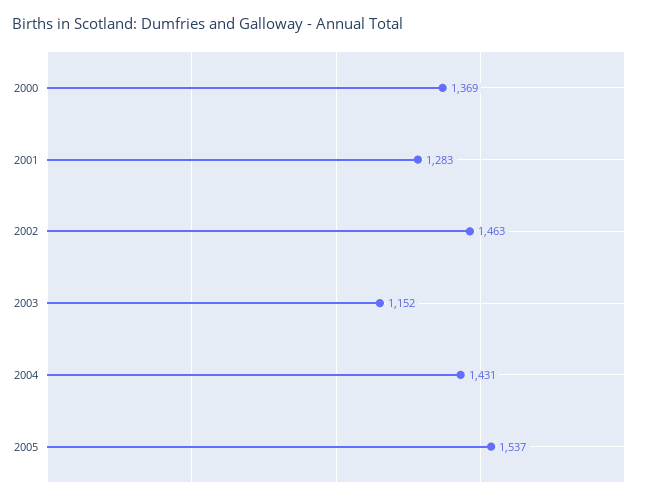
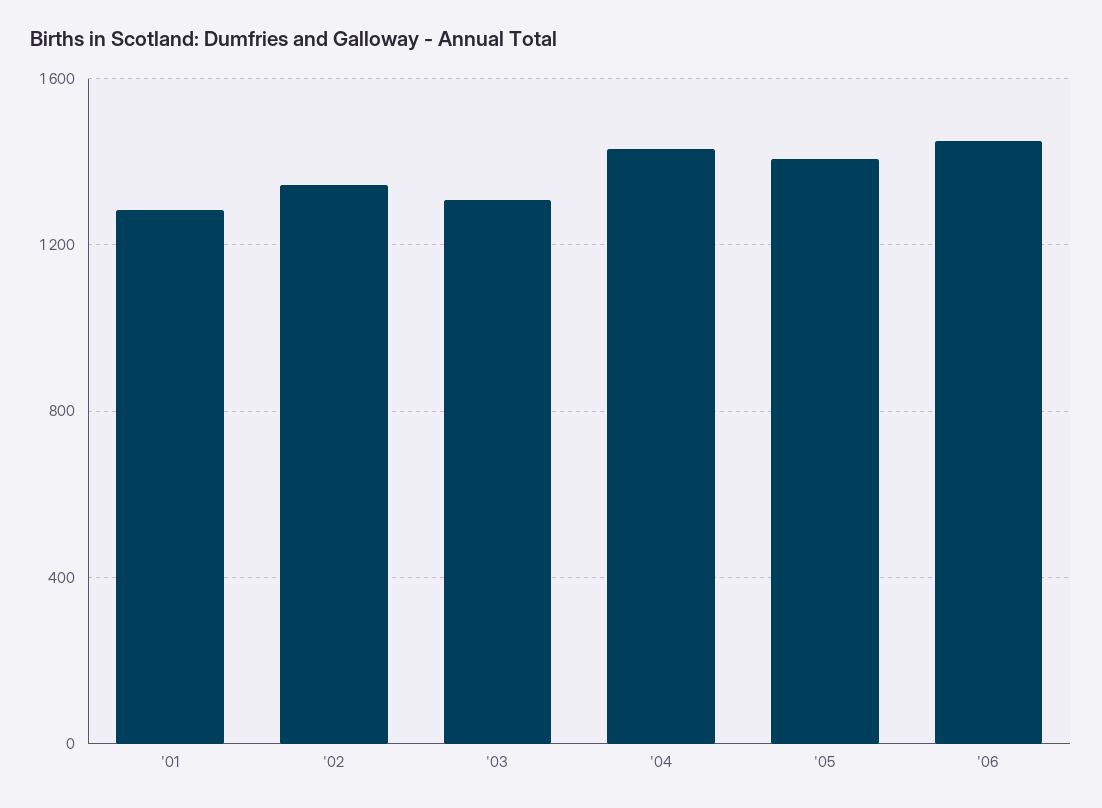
2000: 1369 -> none
2002: 1463 -> 1350
2003: 1152 -> 1300
2005: 1537 -> 1400
'06: none -> 1450

